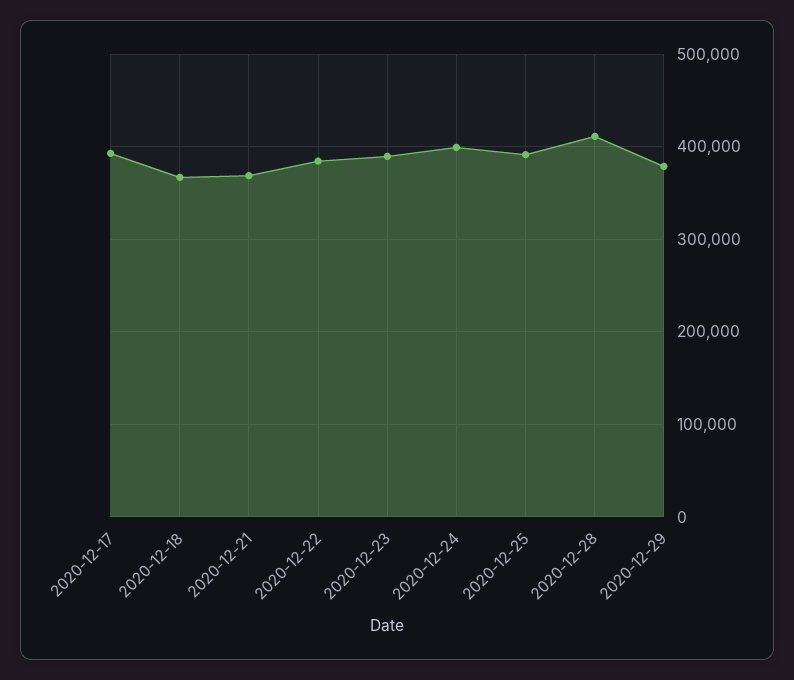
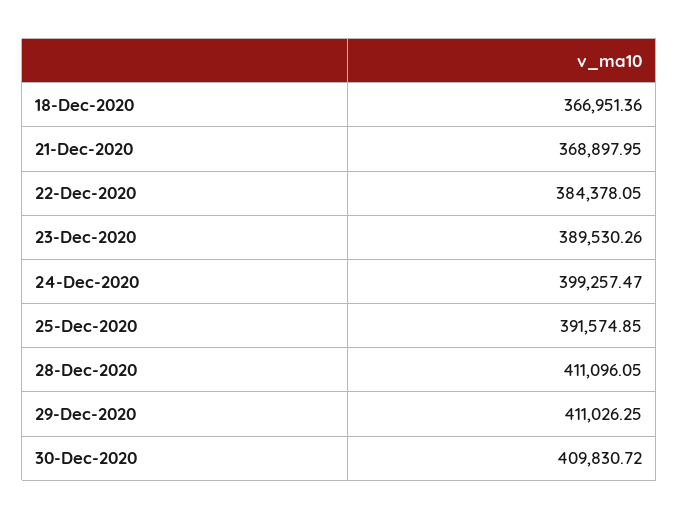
2020-12-17: 390000 -> none
2020-12-29: 380000 -> 411026.25
30-Dec-2020: none -> 409830.72

